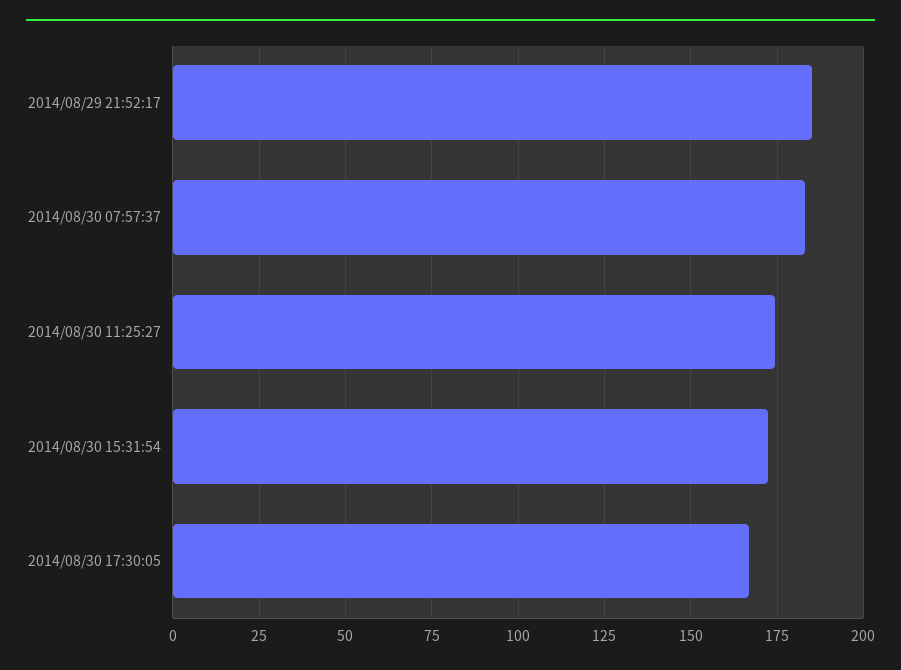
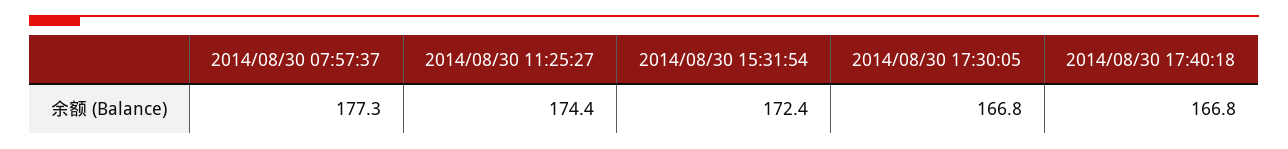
2014/08/29 21:52:17: 185 -> none
2014/08/30 07:57:37: 182.5 -> 177.3
2014/08/30 17:40:18: none -> 166.8

